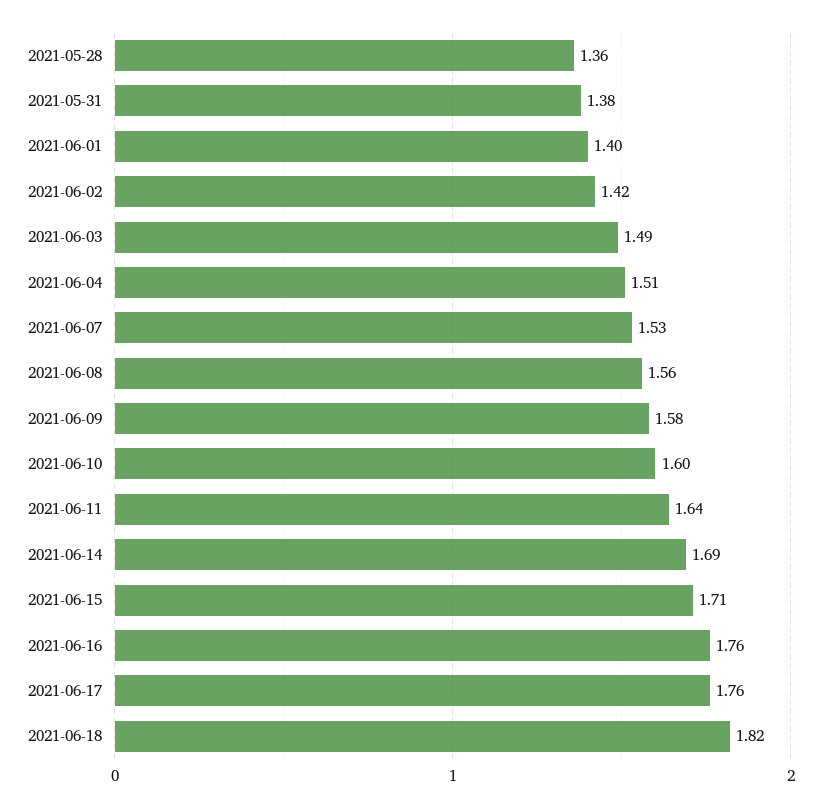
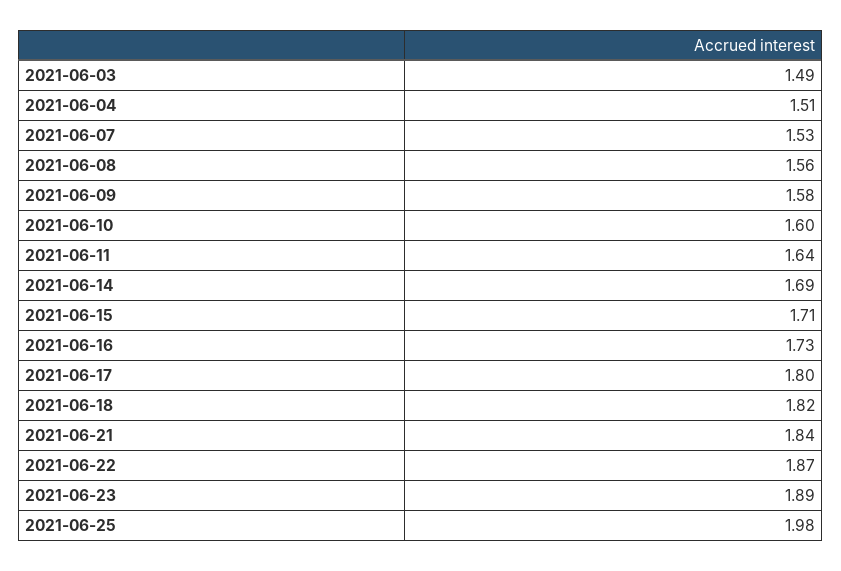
2021-05-28: 1.36 -> none
2021-05-31: 1.38 -> none
2021-06-01: 1.4 -> none
2021-06-02: 1.42 -> none
2021-06-16: 1.76 -> 1.73
2021-06-17: 1.76 -> 1.8
2021-06-21: none -> 1.84
2021-06-22: none -> 1.87
2021-06-23: none -> 1.89
2021-06-25: none -> 1.98

